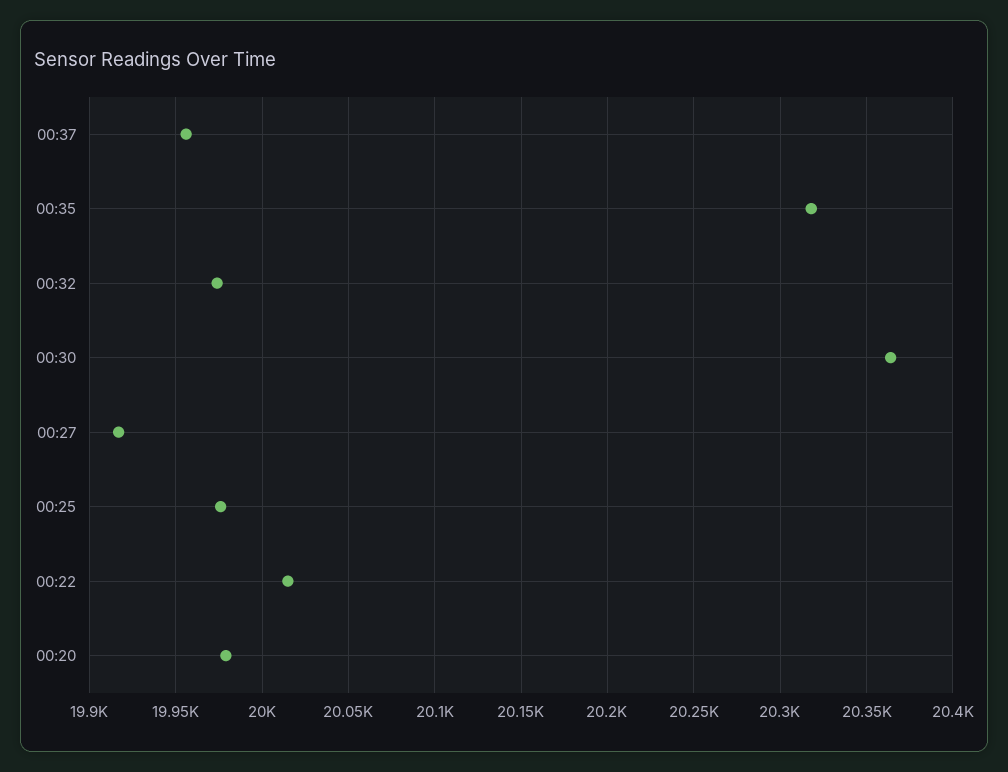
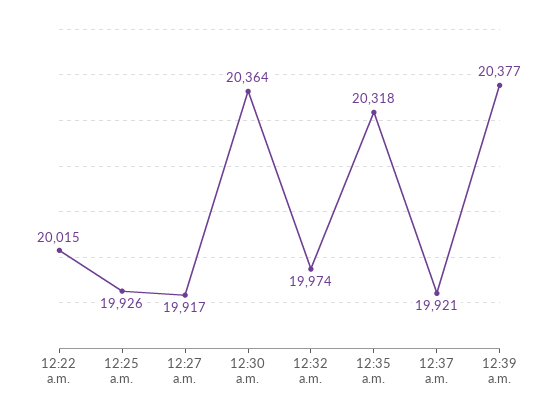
00:37: 19955 -> 19921
00:25: 19975 -> 19926
00:20: 19980 -> none
12:39 a.m.: none -> 20377

